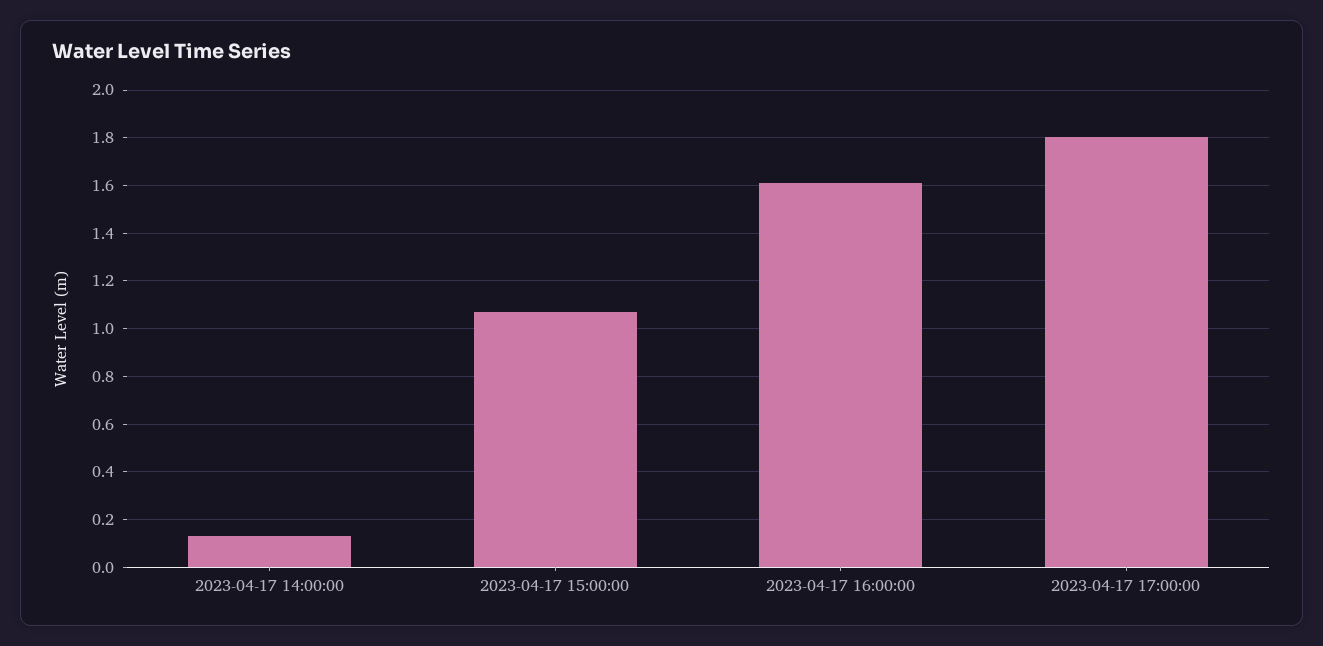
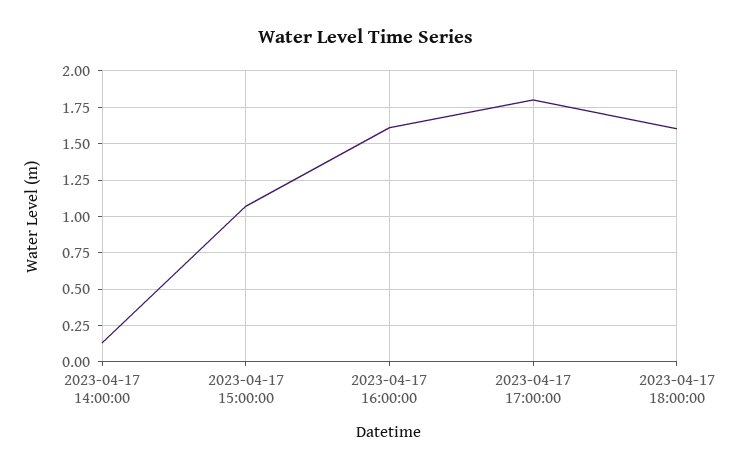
2023-04-17 18:00:00: none -> 1.6

